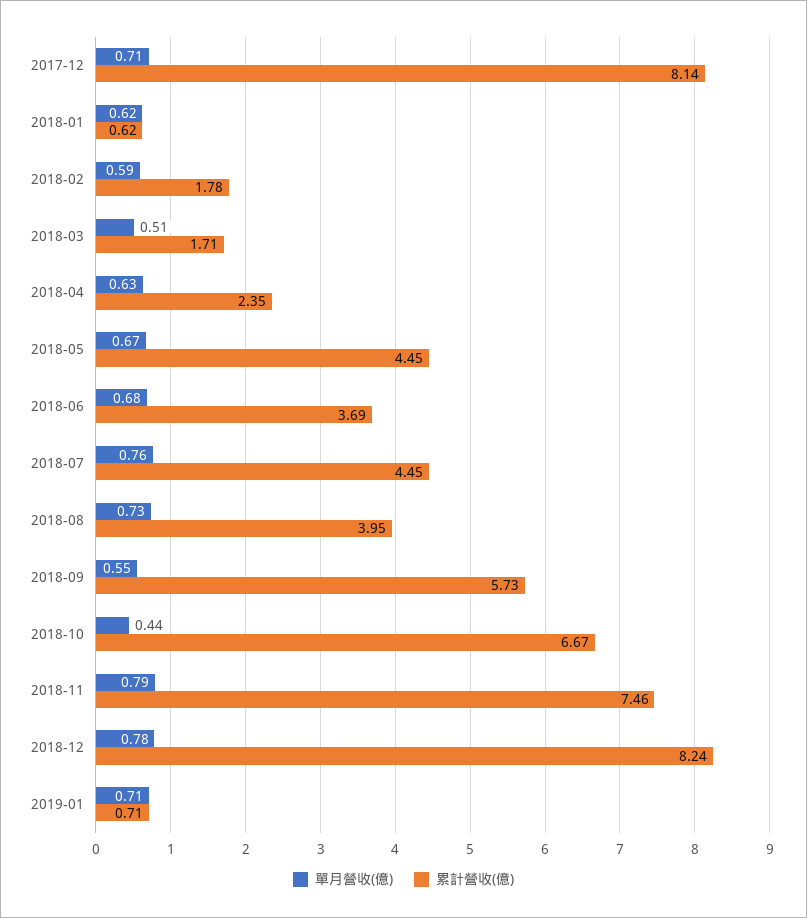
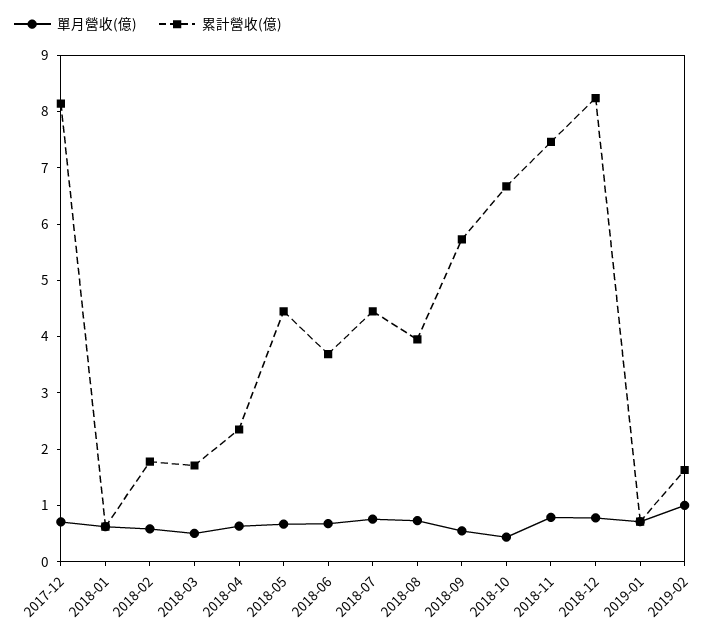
單月營收(億), 2019-02: none -> 1
累計營收(億), 2019-02: none -> 1.6

